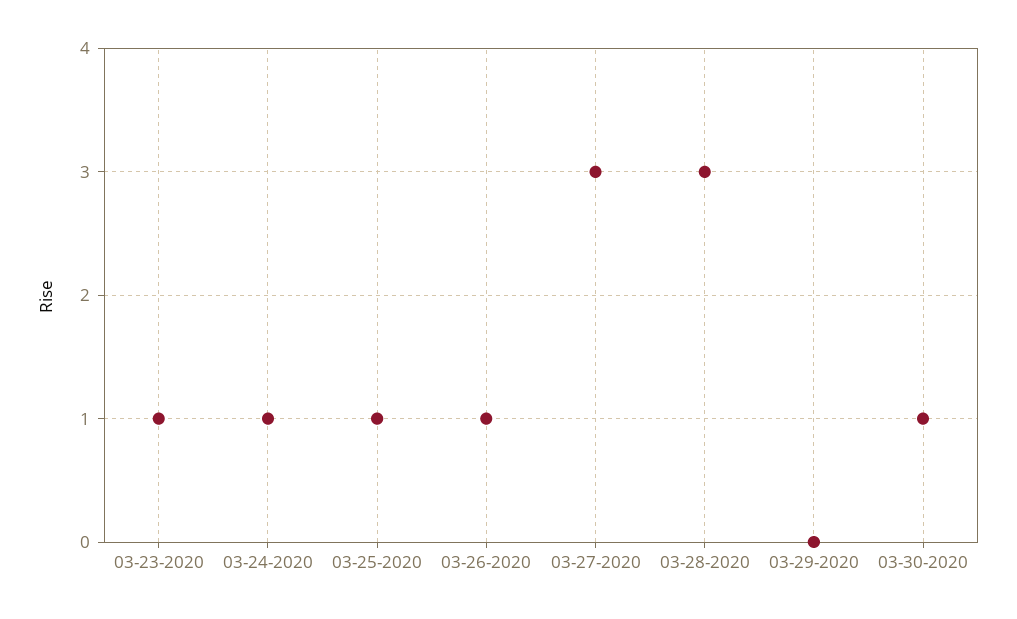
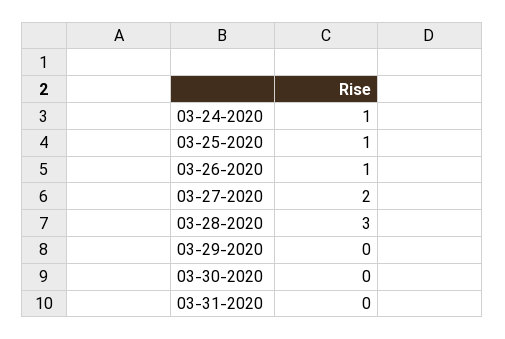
03-23-2020: 1 -> none
03-27-2020: 3 -> 2
03-30-2020: 1 -> 0
03-31-2020: none -> 0

